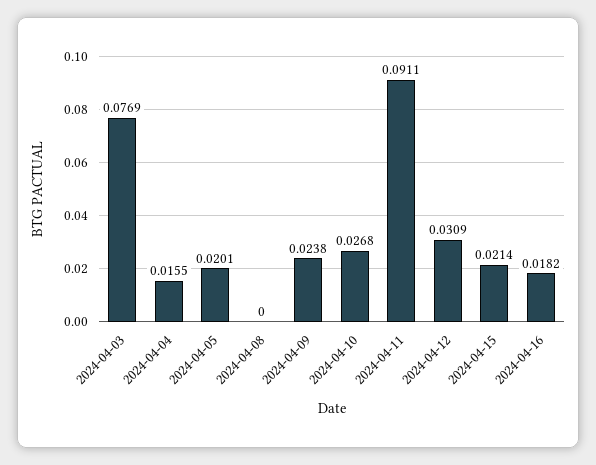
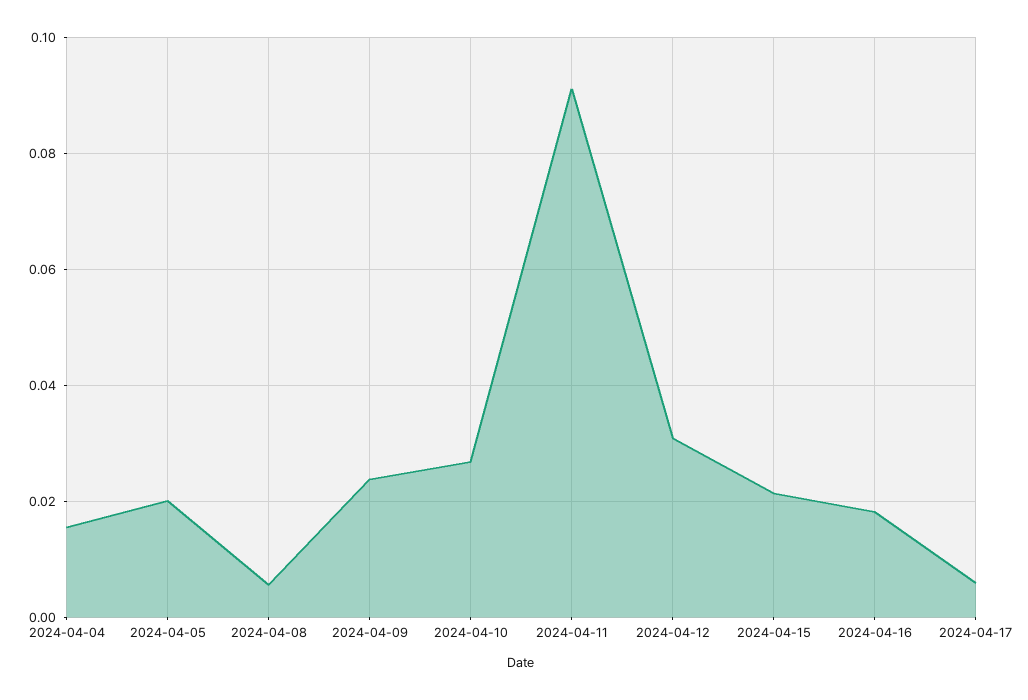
2024-04-03: 0.0769 -> none
2024-04-08: 0 -> 0.006
2024-04-17: none -> 0.006

